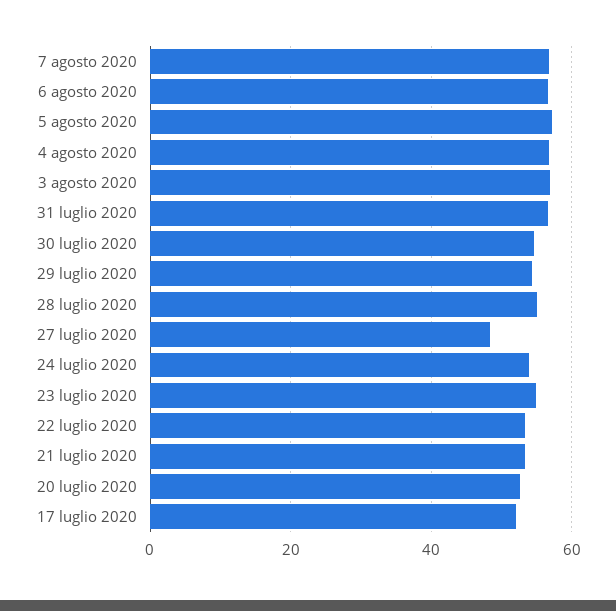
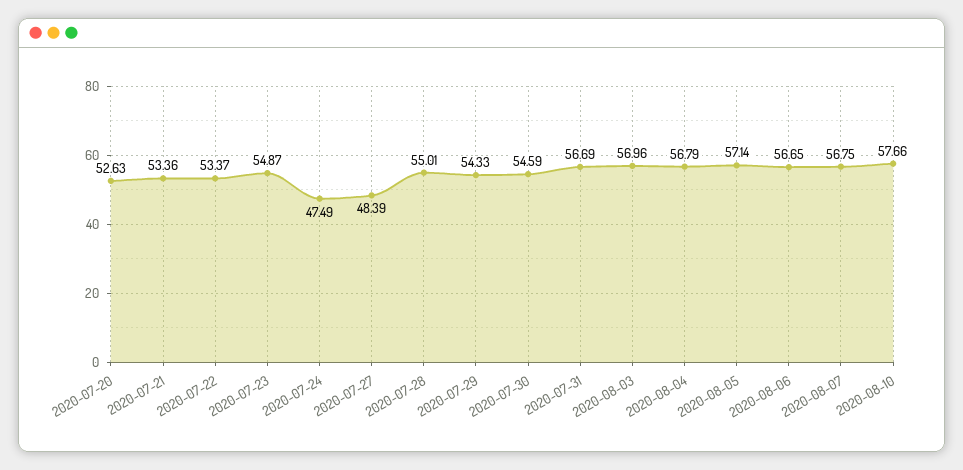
24 luglio 2020: 54 -> 47.49
17 luglio 2020: 52 -> none
2020-08-10: none -> 57.66

